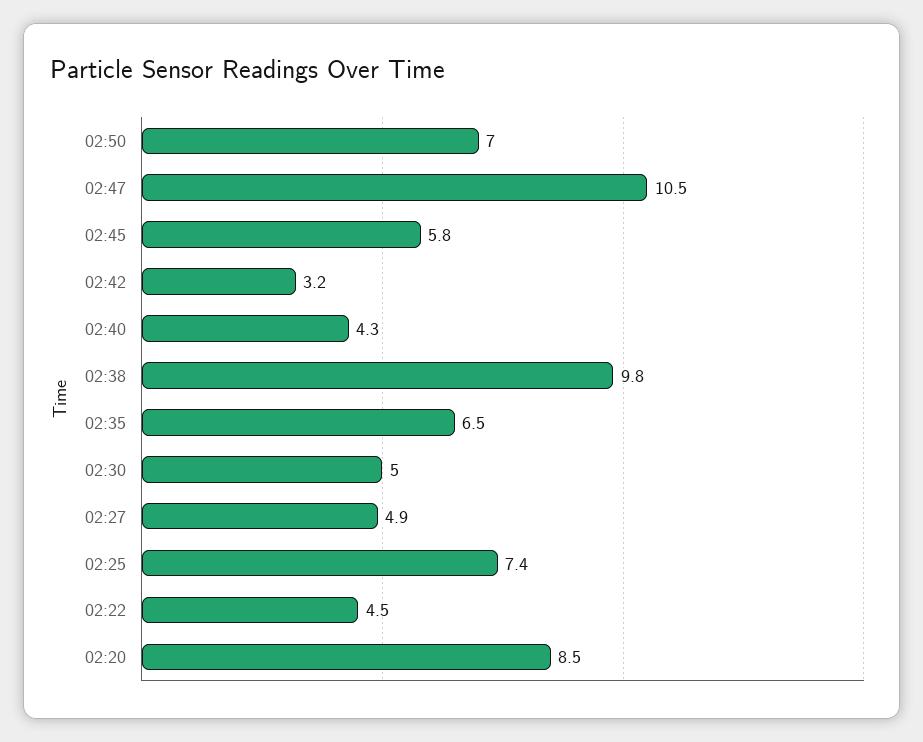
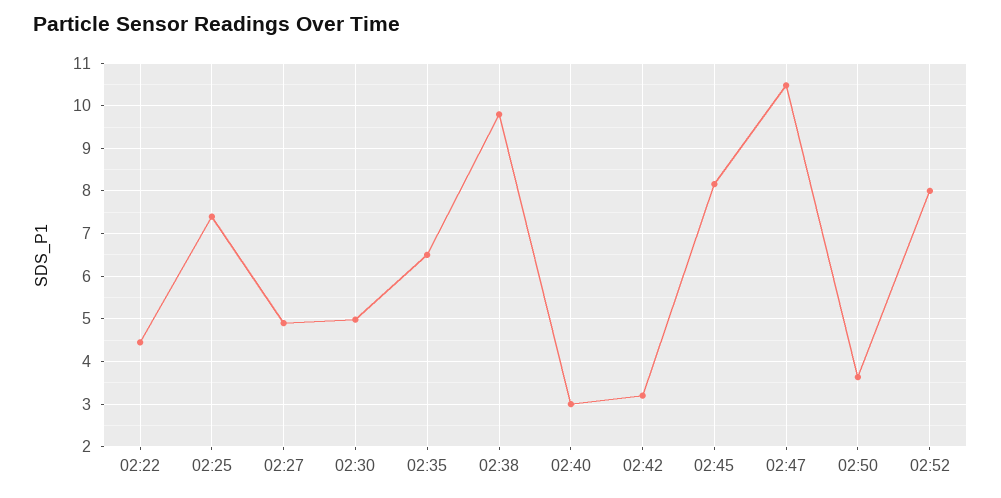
02:50: 7 -> 3.6
02:45: 5.8 -> 8.2
02:40: 4.3 -> 3
02:20: 8.5 -> none
02:52: none -> 8

